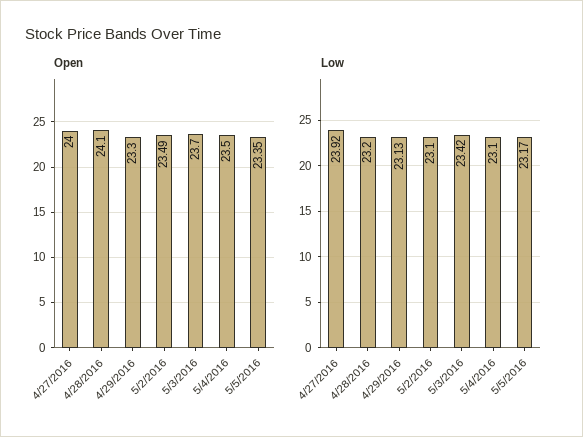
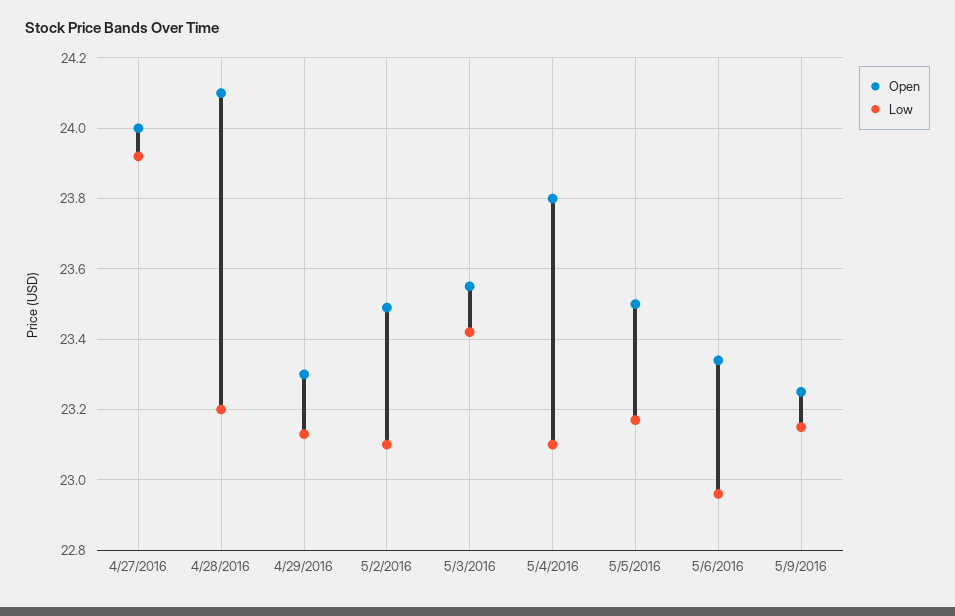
Open, 5/3/2016: 23.7 -> 23.55
Open, 5/4/2016: 23.5 -> 23.8
Open, 5/5/2016: 23.35 -> 23.5
Open, 5/6/2016: none -> 23.35
Low, 5/6/2016: none -> 22.95
Open, 5/9/2016: none -> 23.25
Low, 5/9/2016: none -> 23.15

